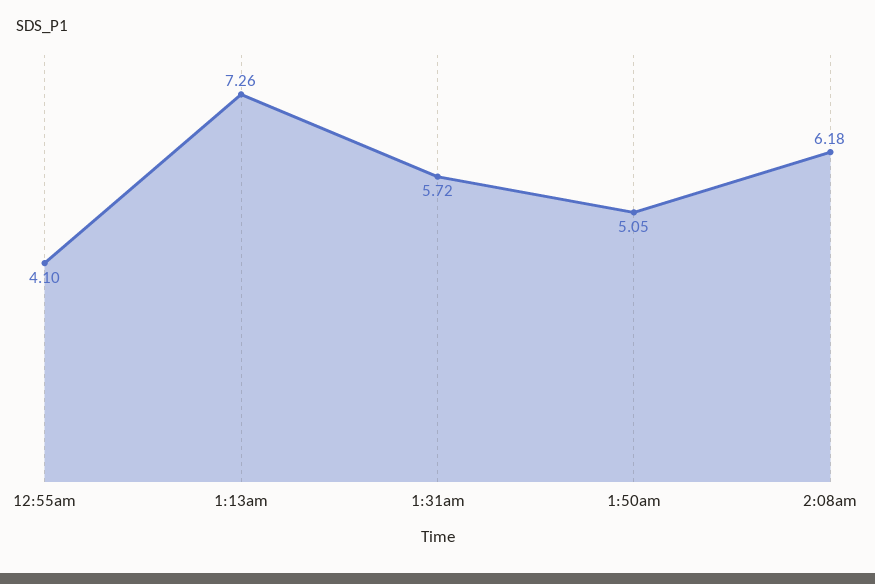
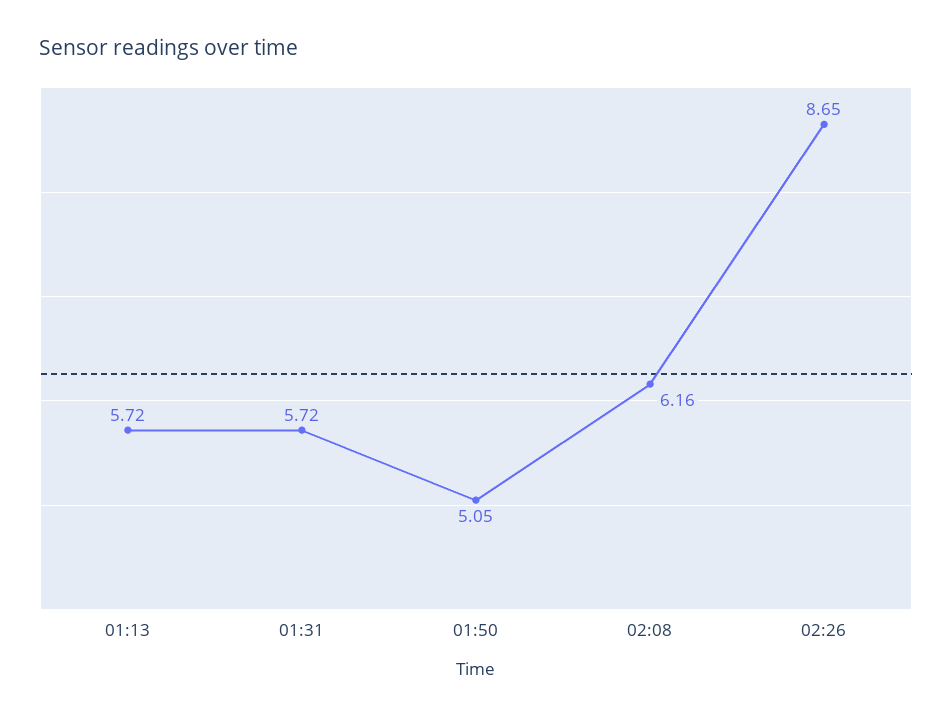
12:55am: 4.1 -> none
1:13am: 7.26 -> 5.72
2:08am: 6.18 -> 6.16
02:26: none -> 8.65

